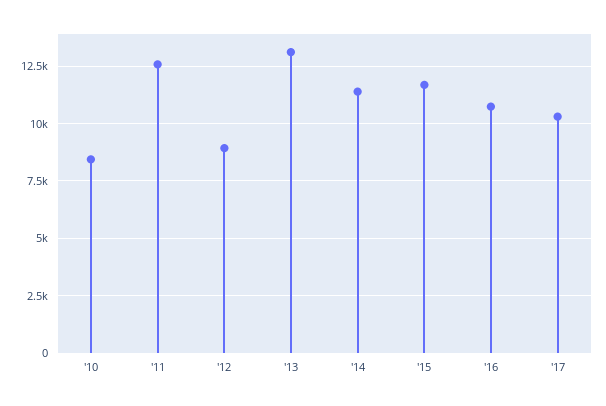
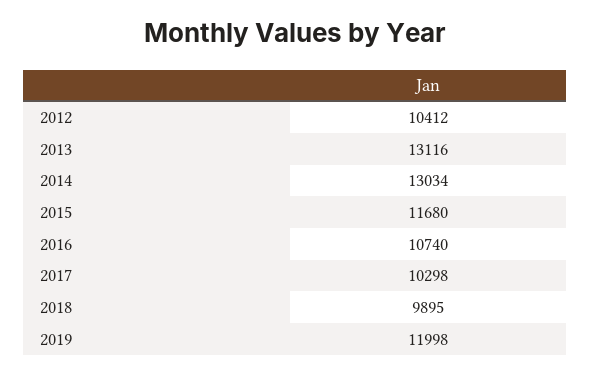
'10: 8500 -> none
'11: 12500 -> none
'12: 9000 -> 10412
'14: 11500 -> 13034
2018: none -> 9895
2019: none -> 11998

